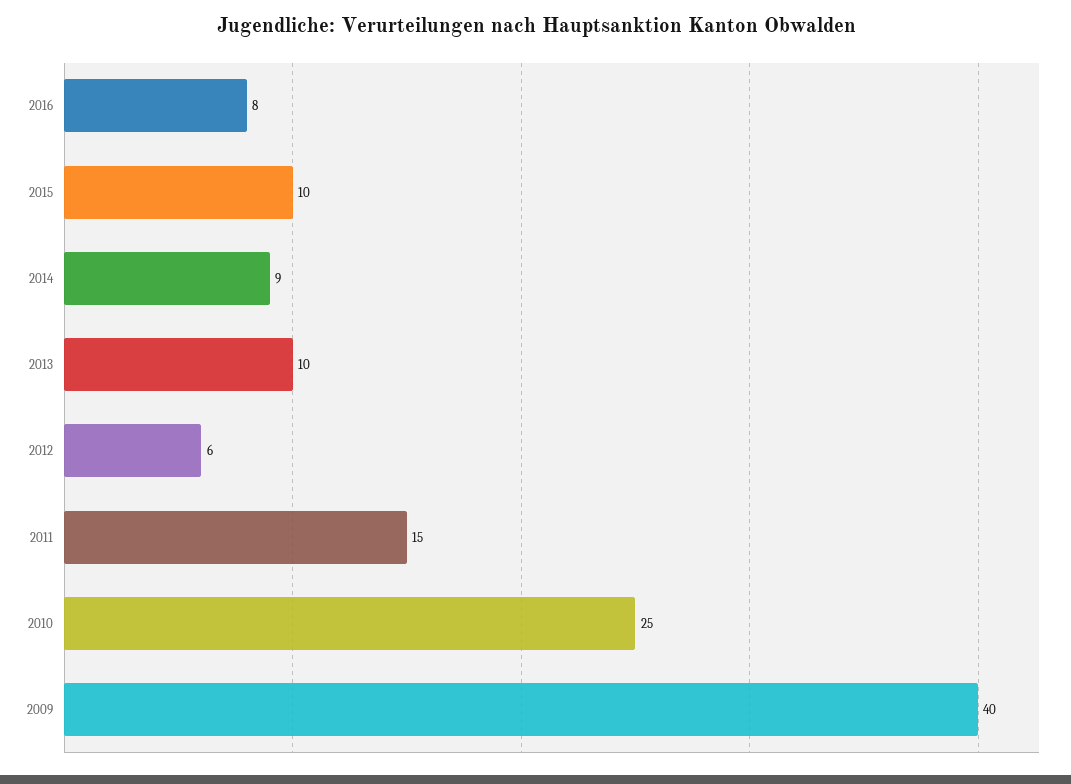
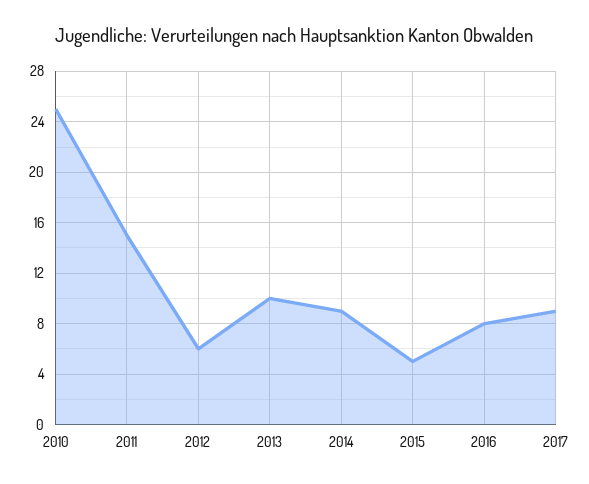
2015: 10 -> 5
2009: 40 -> none
2017: none -> 9

